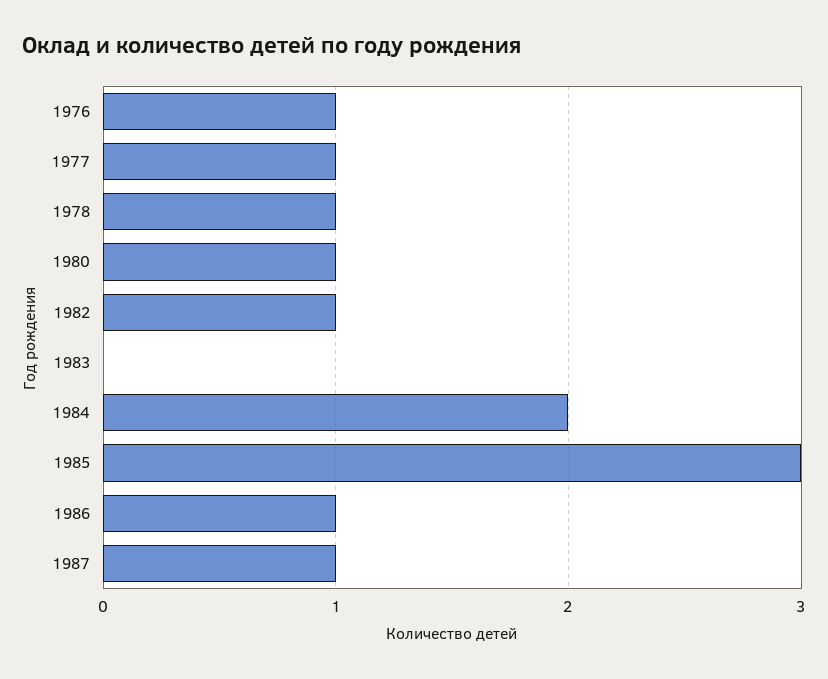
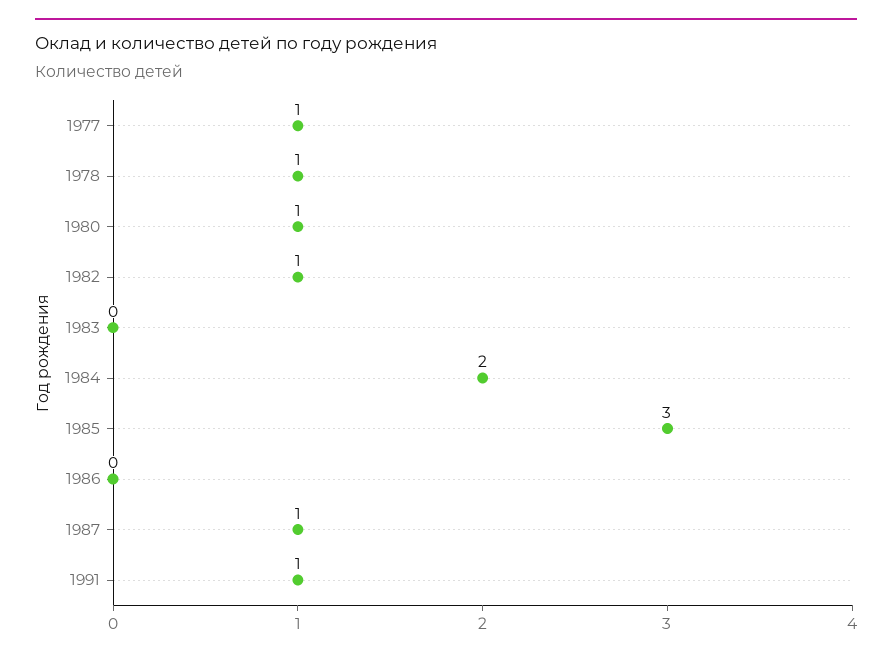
1976: 1 -> none
1986: 1 -> 0
1991: none -> 1

